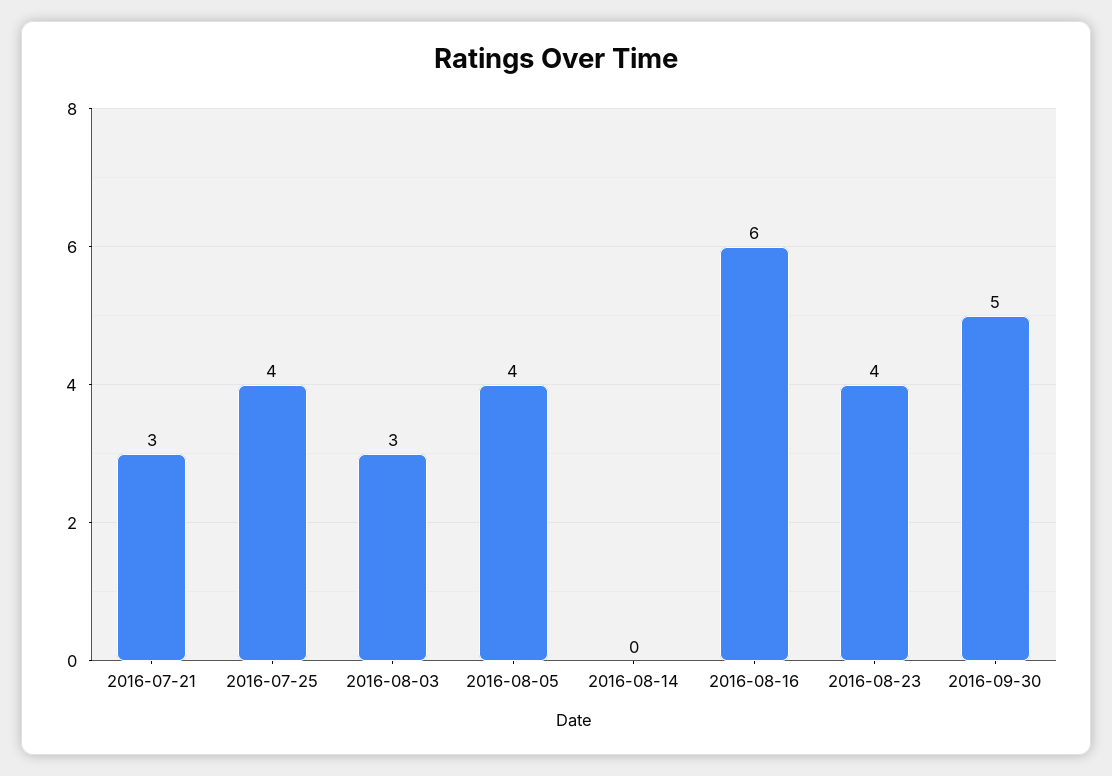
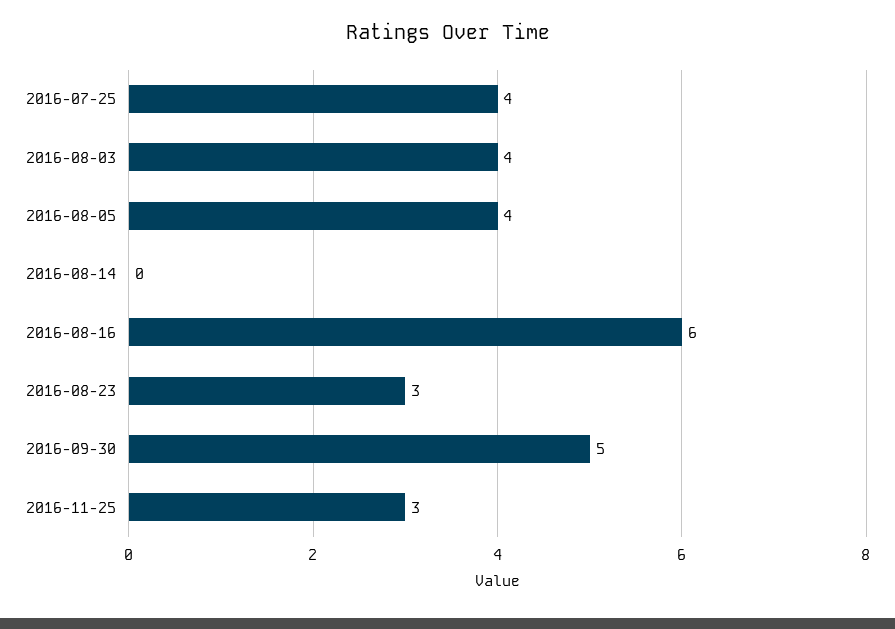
2016-07-21: 3 -> none
2016-08-03: 3 -> 4
2016-08-23: 4 -> 3
2016-11-25: none -> 3

